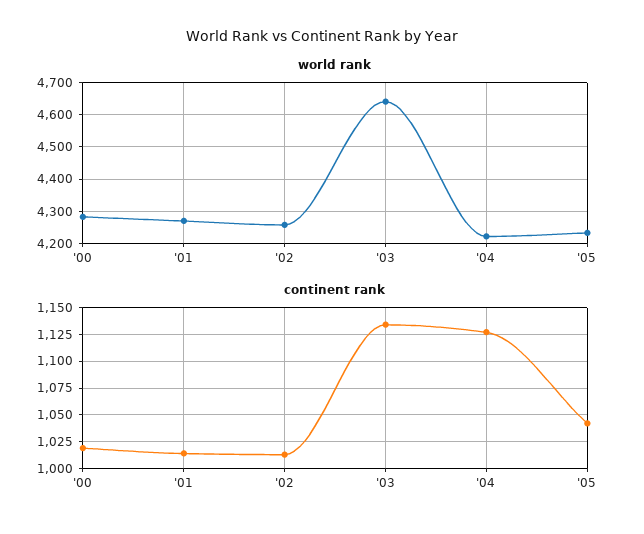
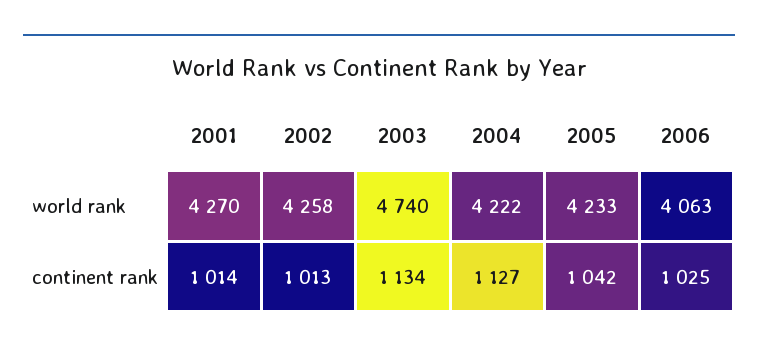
world rank, '00: 4280 -> none
world rank, '03: 4640 -> 4740
continent rank, '00: 1025 -> none
world rank, 2006: none -> 4063
continent rank, 2006: none -> 1025

